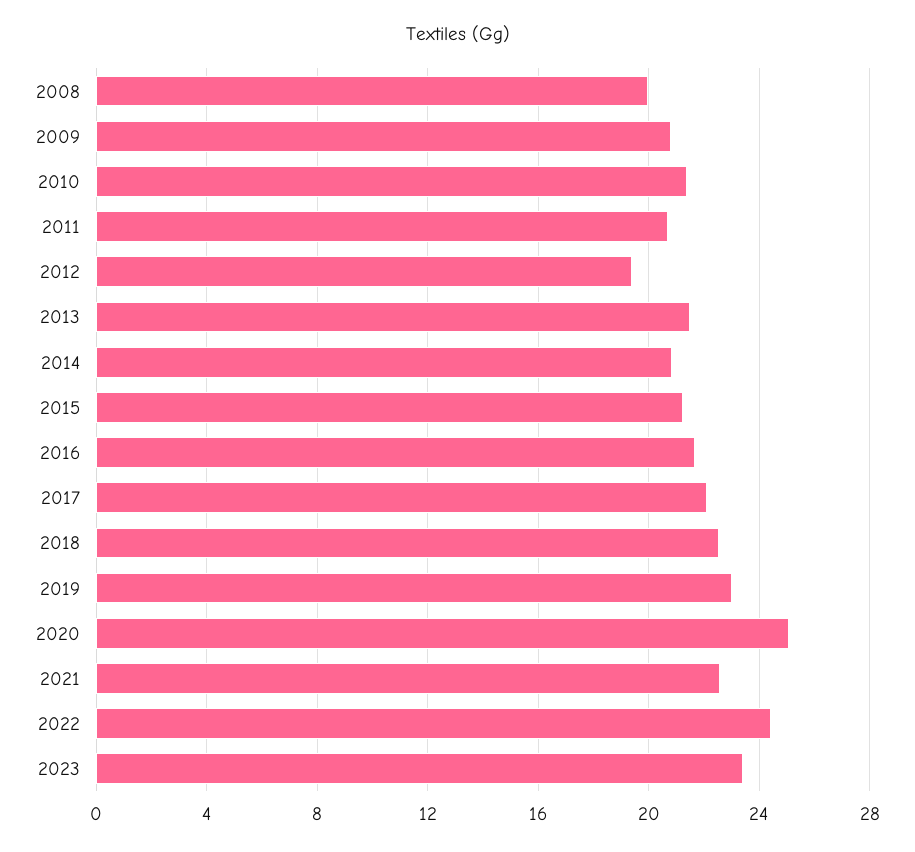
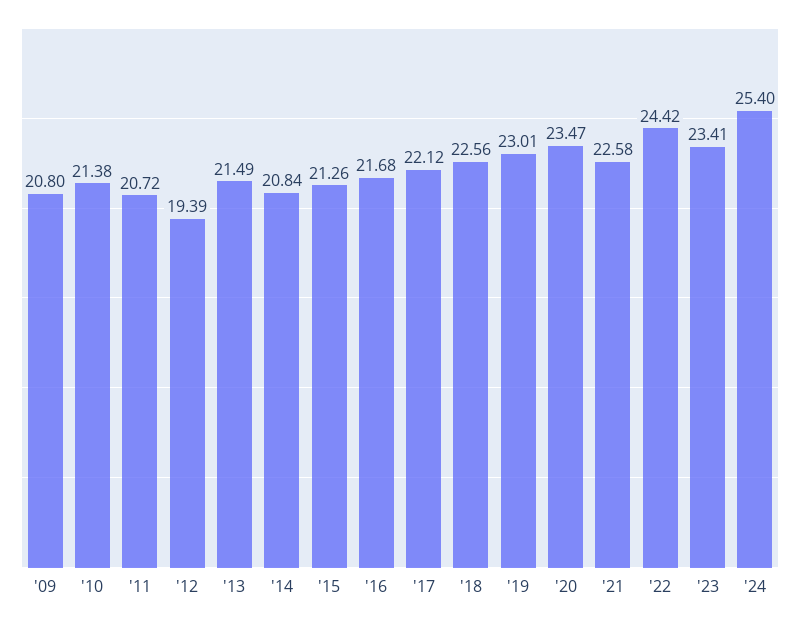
2008: 20 -> none
2020: 25 -> 23.47
'24: none -> 25.4

